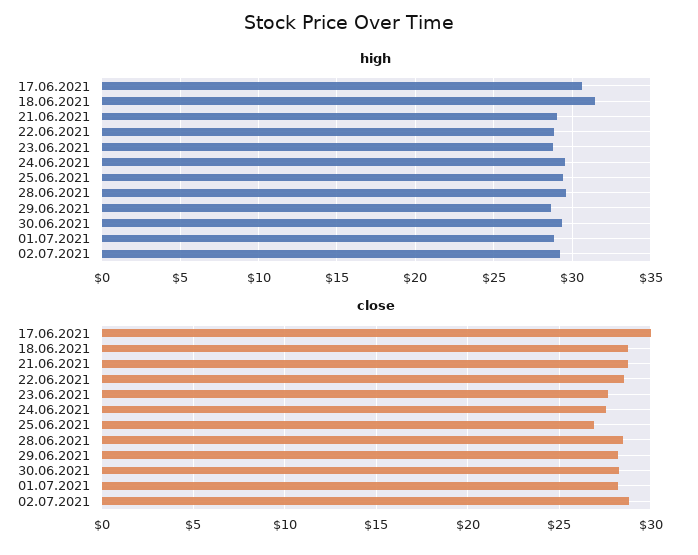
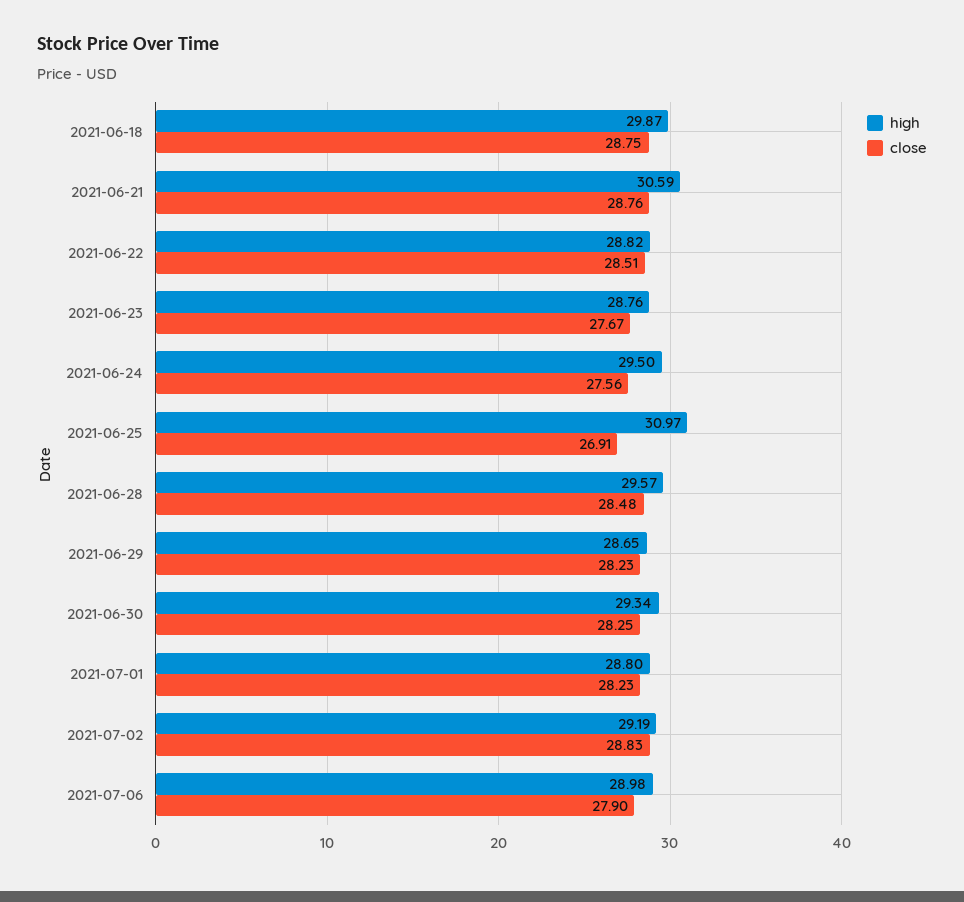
high, 17.06.2021: 30.5 -> none
high, 18.06.2021: 31.5 -> 29.87
high, 21.06.2021: 29 -> 30.59
high, 25.06.2021: 29.5 -> 30.97
close, 17.06.2021: 30 -> none
high, 2021-07-06: none -> 28.98
close, 2021-07-06: none -> 27.9

